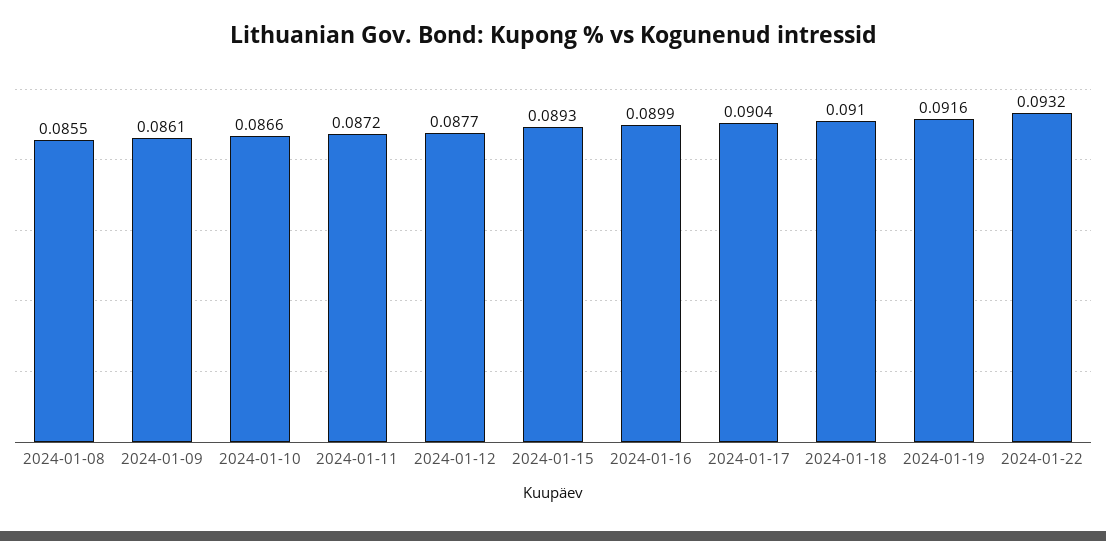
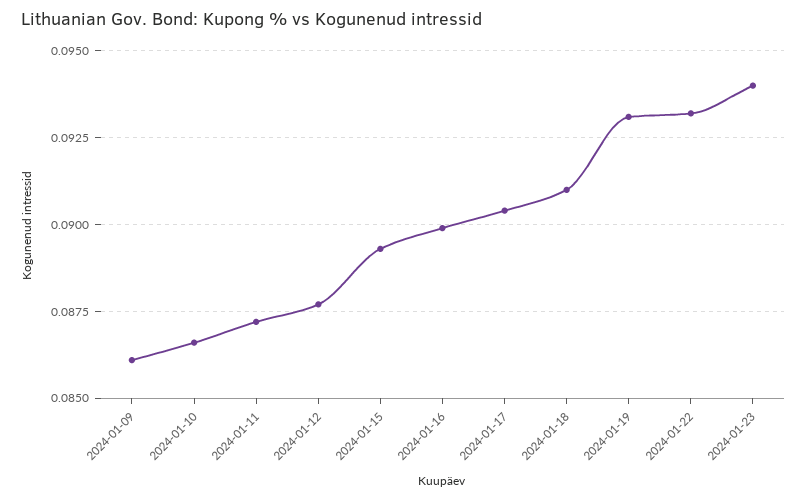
2024-01-08: 0.0855 -> none
2024-01-19: 0.0916 -> 0.093
2024-01-23: none -> 0.094

